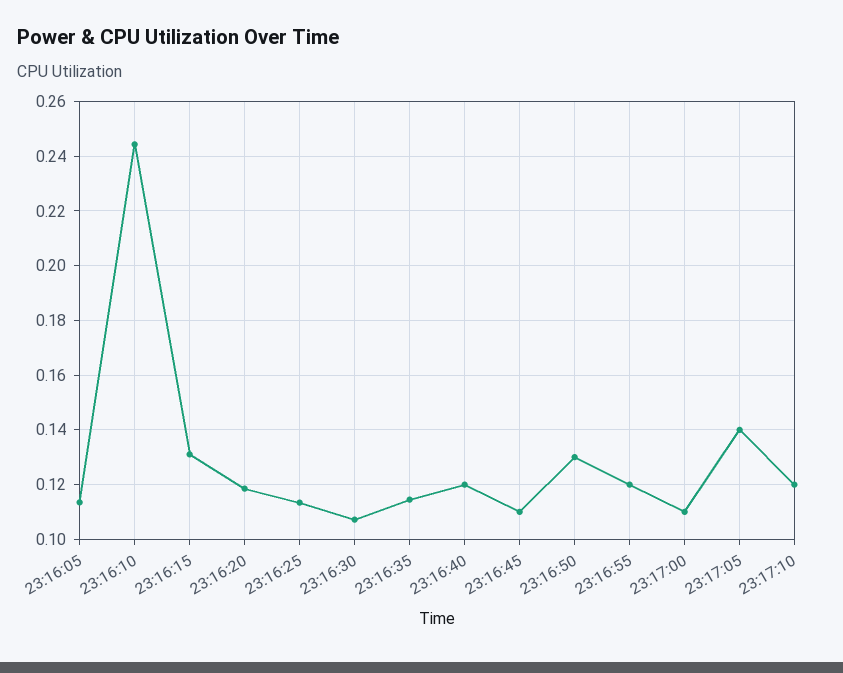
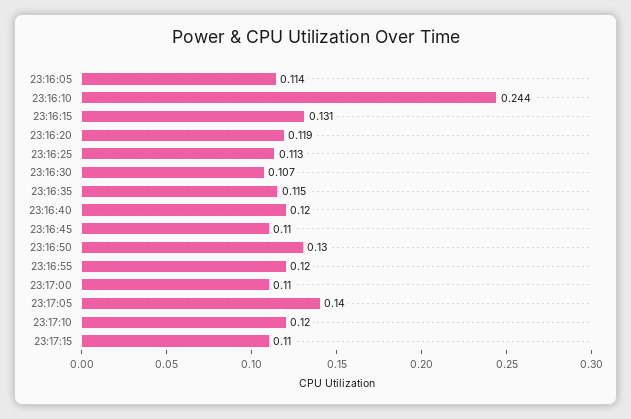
23:17:15: none -> 0.11

